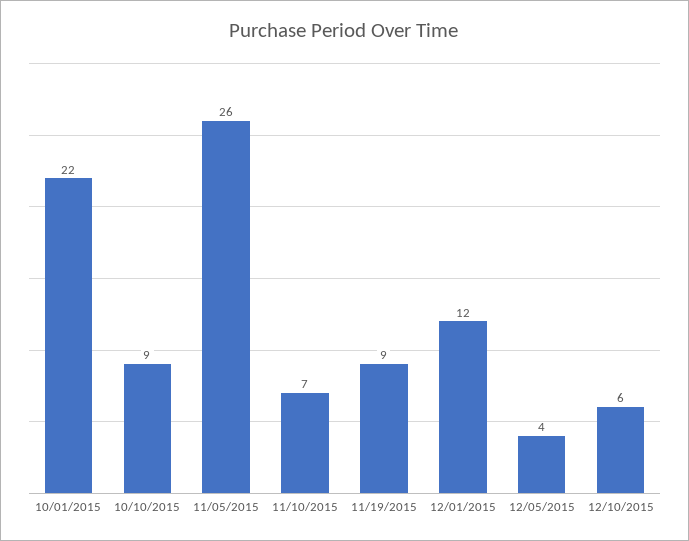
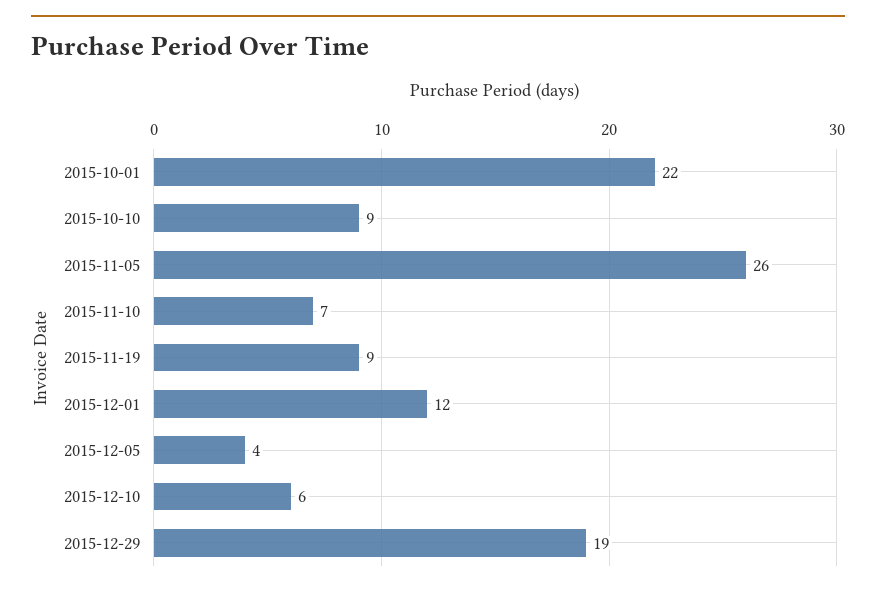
2015-12-29: none -> 19

